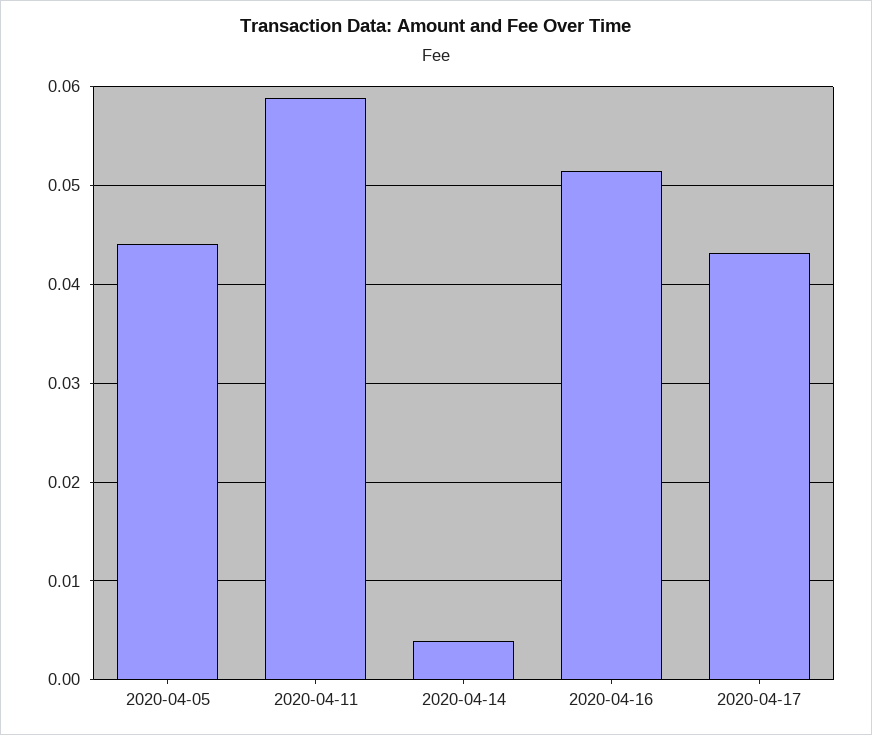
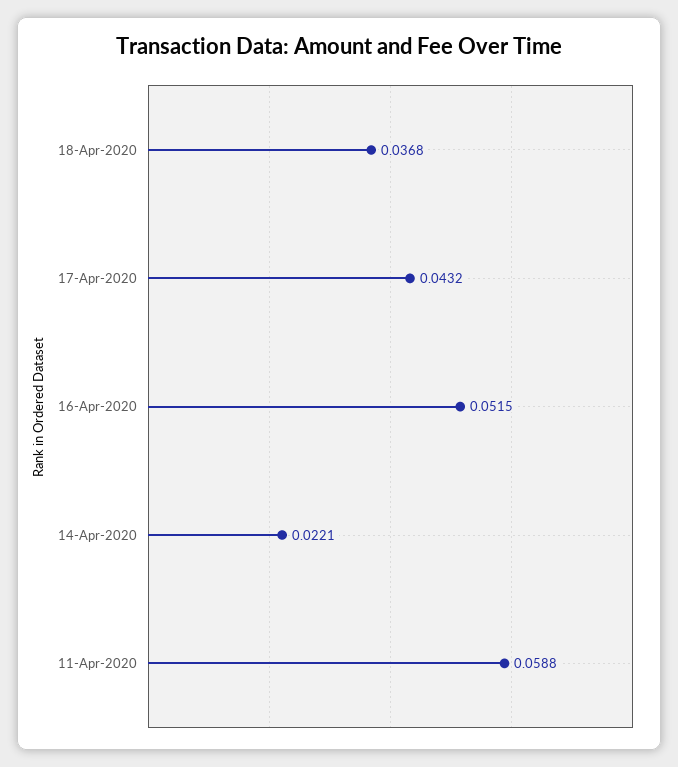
2020-04-05: 0.044 -> none
2020-04-14: 0.004 -> 0.0221
18-Apr-2020: none -> 0.0368

